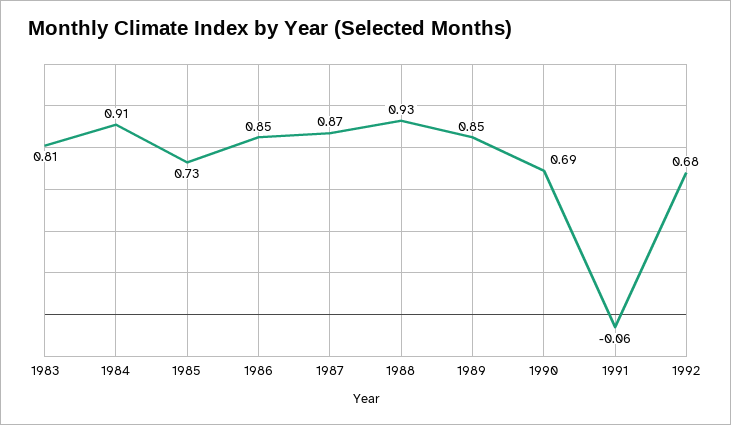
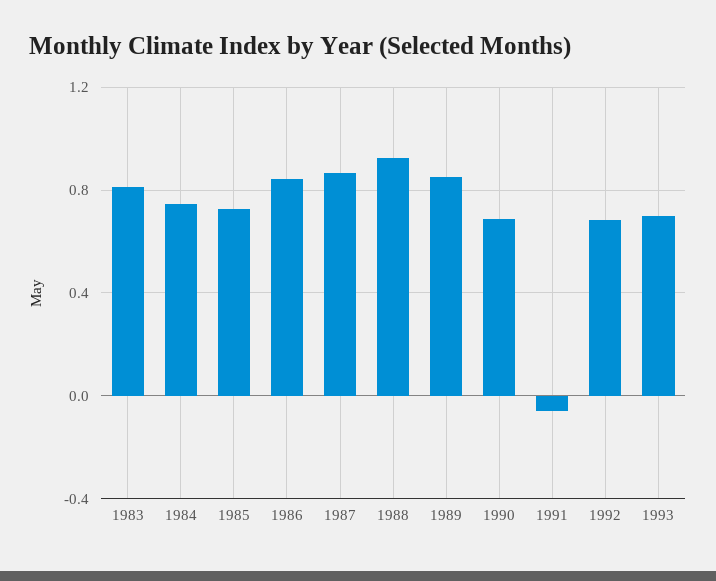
1984: 0.91 -> 0.75
1993: none -> 0.7

